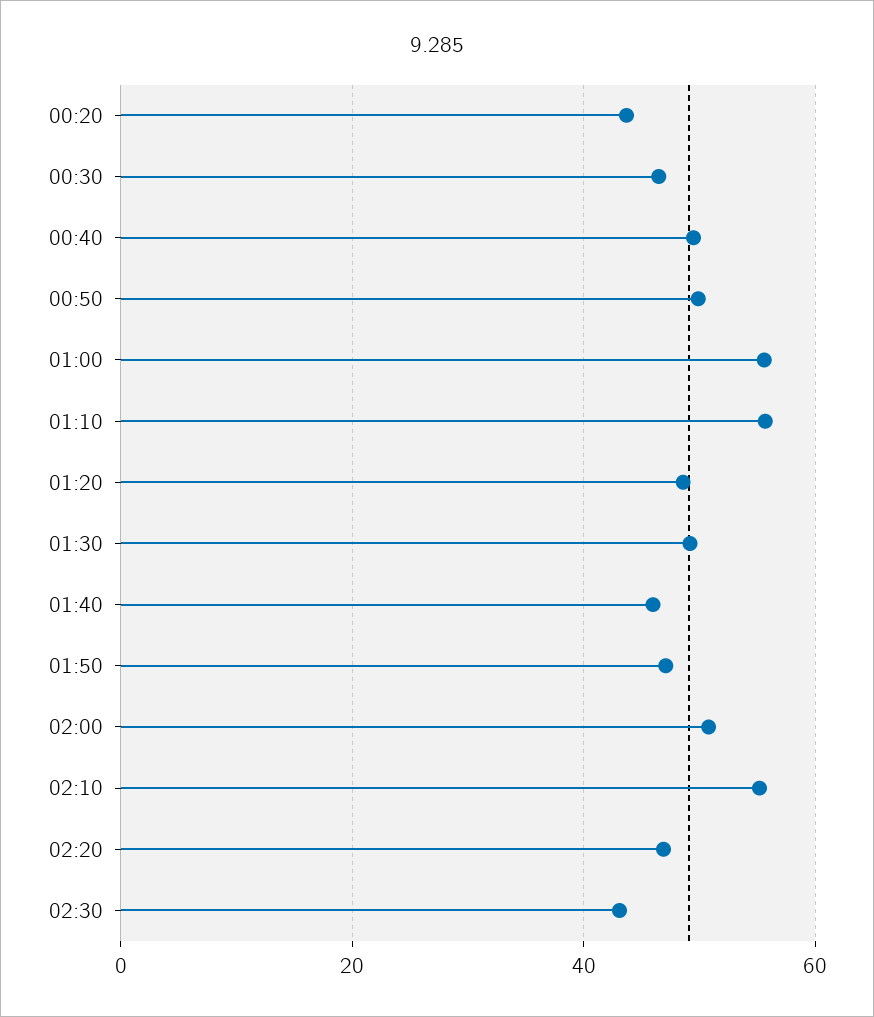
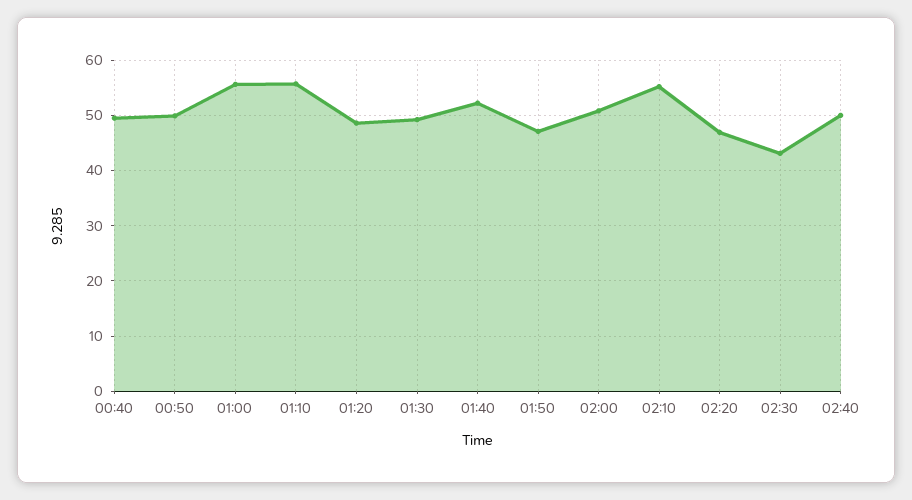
00:20: 44 -> none
00:30: 46 -> none
01:40: 46 -> 52
02:40: none -> 50

